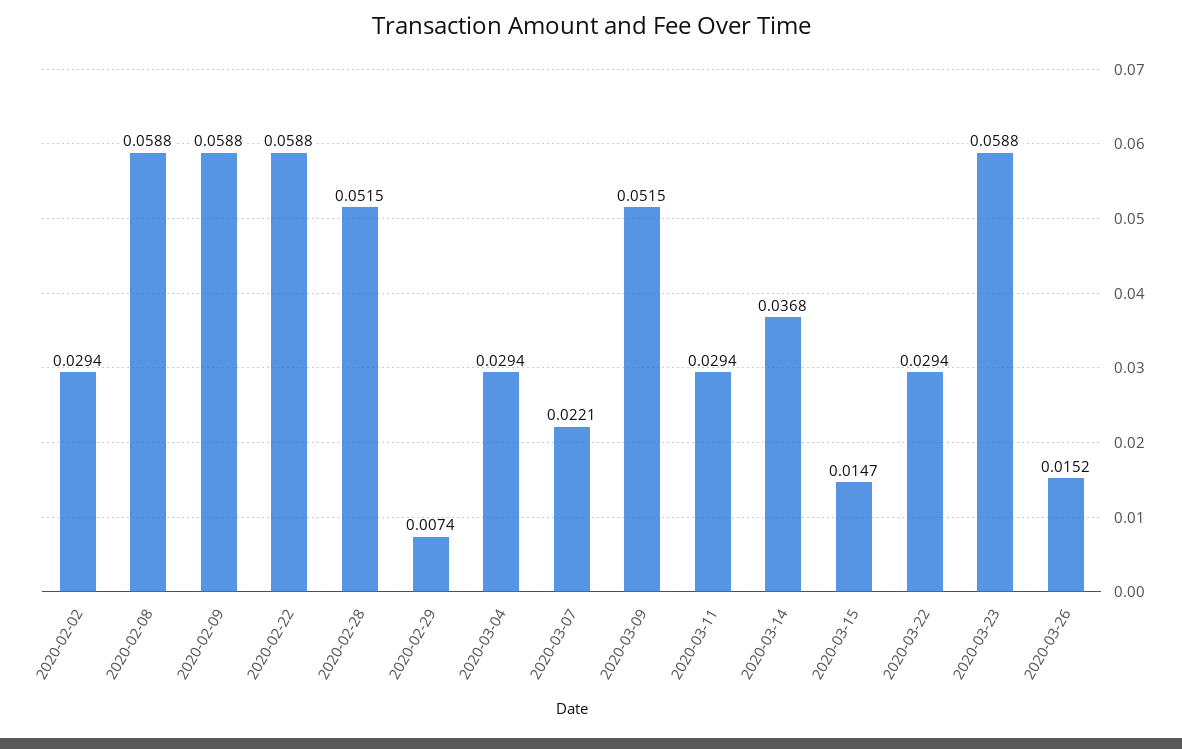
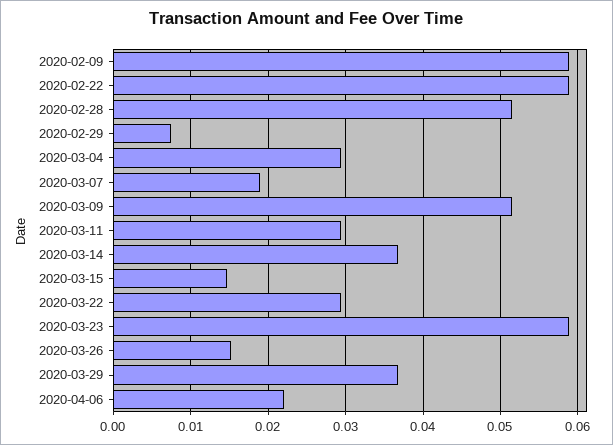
2020-02-02: 0.0294 -> none
2020-02-08: 0.0588 -> none
2020-03-07: 0.0221 -> 0.019
2020-03-29: none -> 0.037
2020-04-06: none -> 0.022

